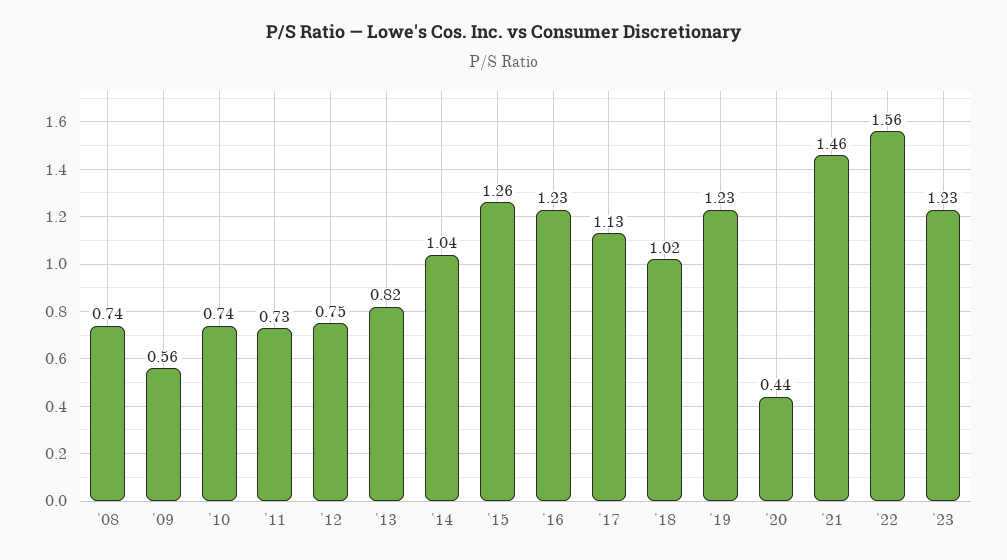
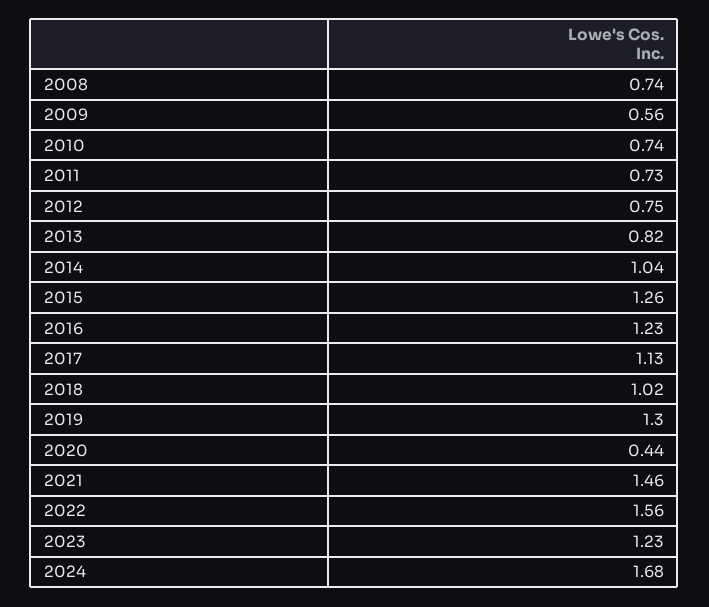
'19: 1.23 -> 1.3
2024: none -> 1.68

